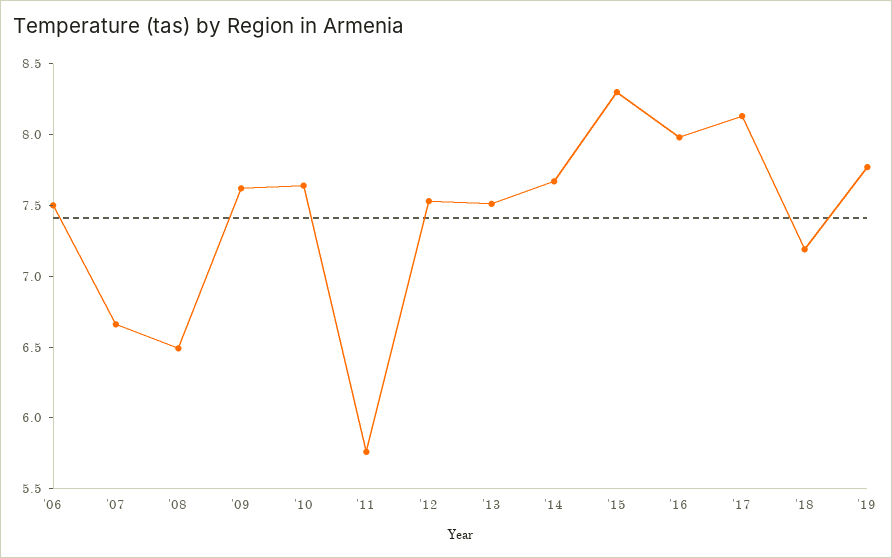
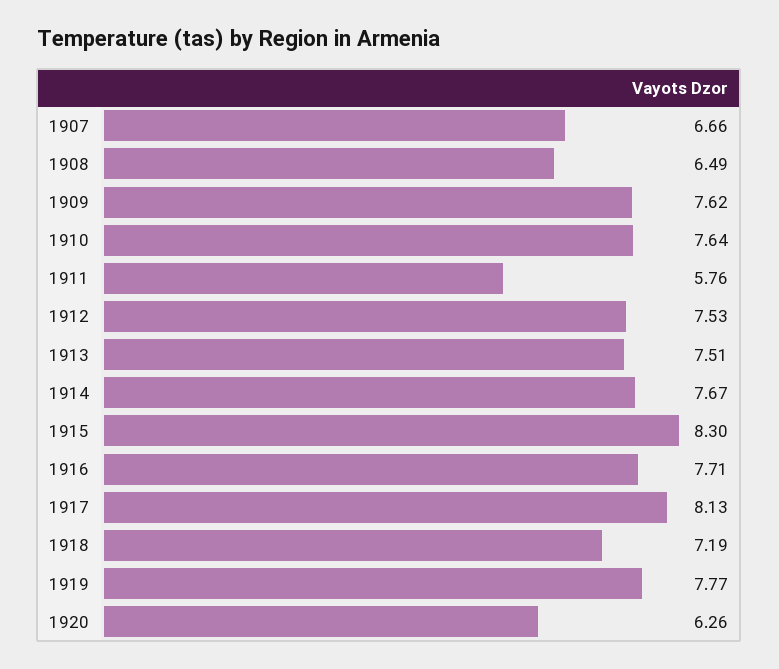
'06: 7.5 -> none
'16: 8 -> 7.71
1920: none -> 6.26

